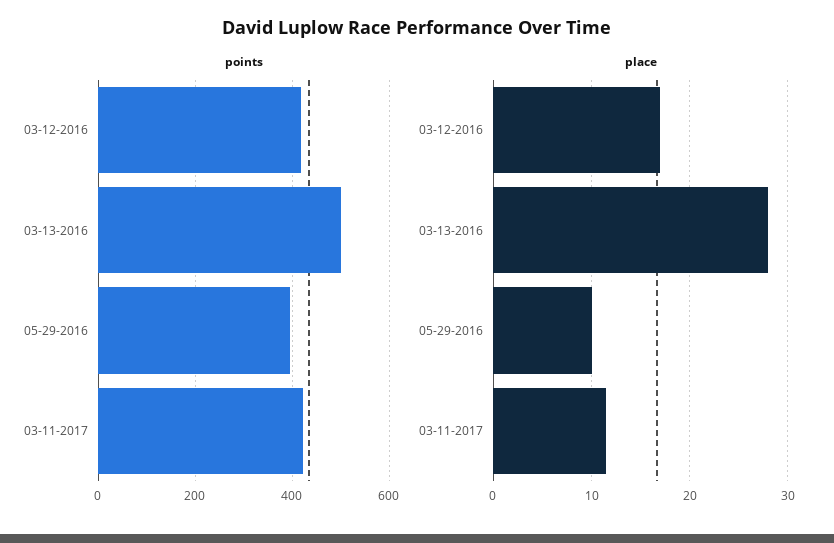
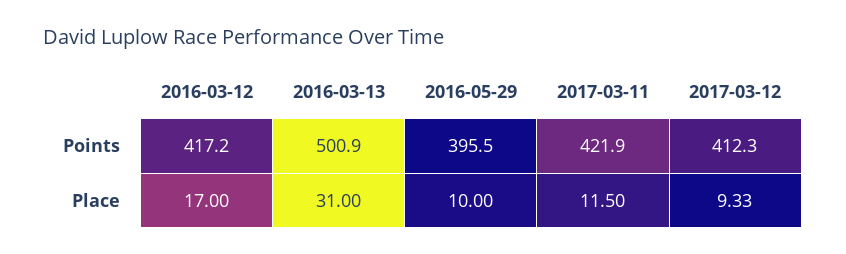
place, 03-13-2016: 28 -> 31
points, 2017-03-12: none -> 412.3
place, 2017-03-12: none -> 9.33

